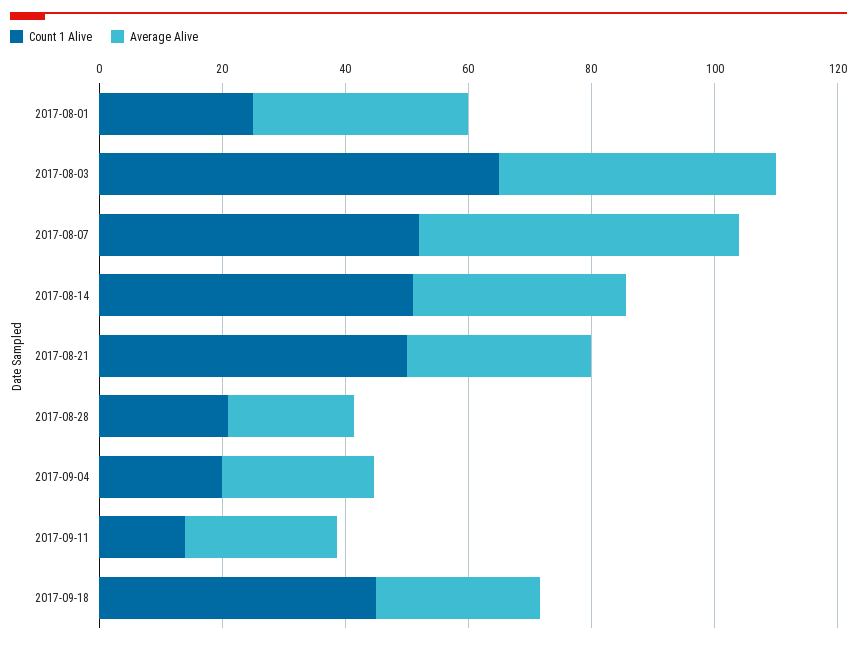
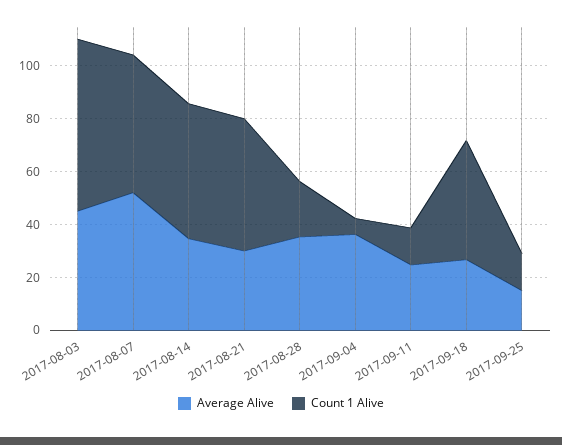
Count 1 Alive, 2017-08-01: 25 -> none
Average Alive, 2017-08-01: 35 -> none
Average Alive, 2017-08-28: 20 -> 35
Count 1 Alive, 2017-09-04: 20 -> 5
Average Alive, 2017-09-04: 25 -> 35
Average Alive, 2017-09-25: none -> 15
Count 1 Alive, 2017-09-25: none -> 15

